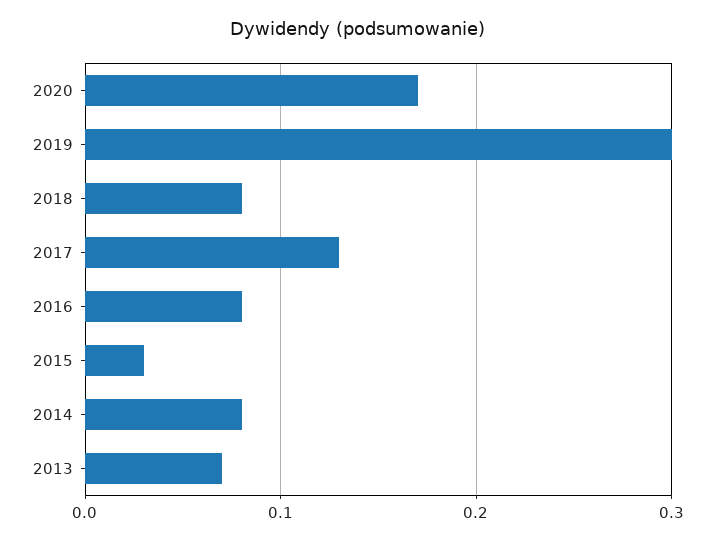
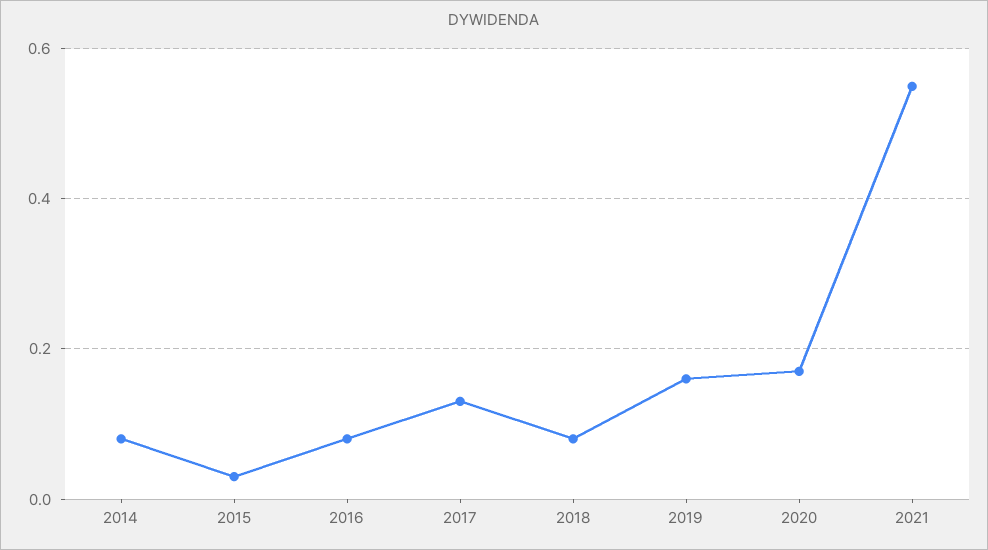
2019: 0.3 -> 0.15
2013: 0.07 -> none
2021: none -> 0.55

